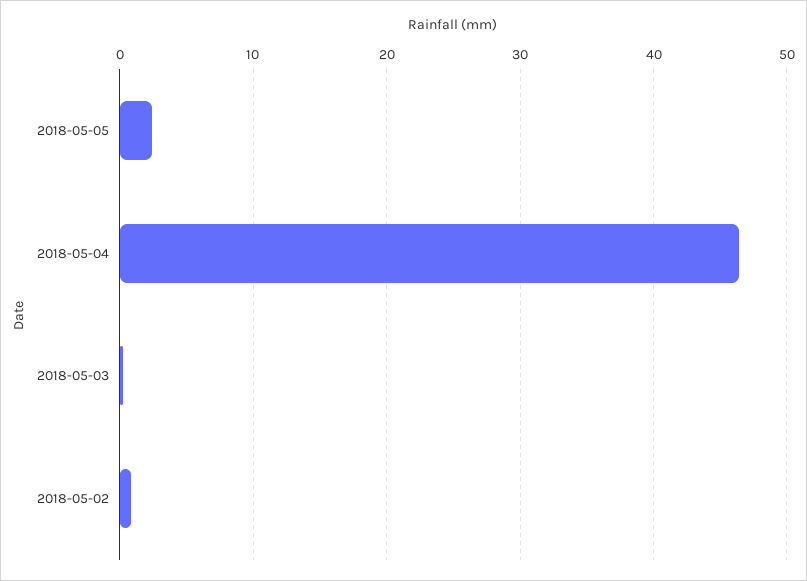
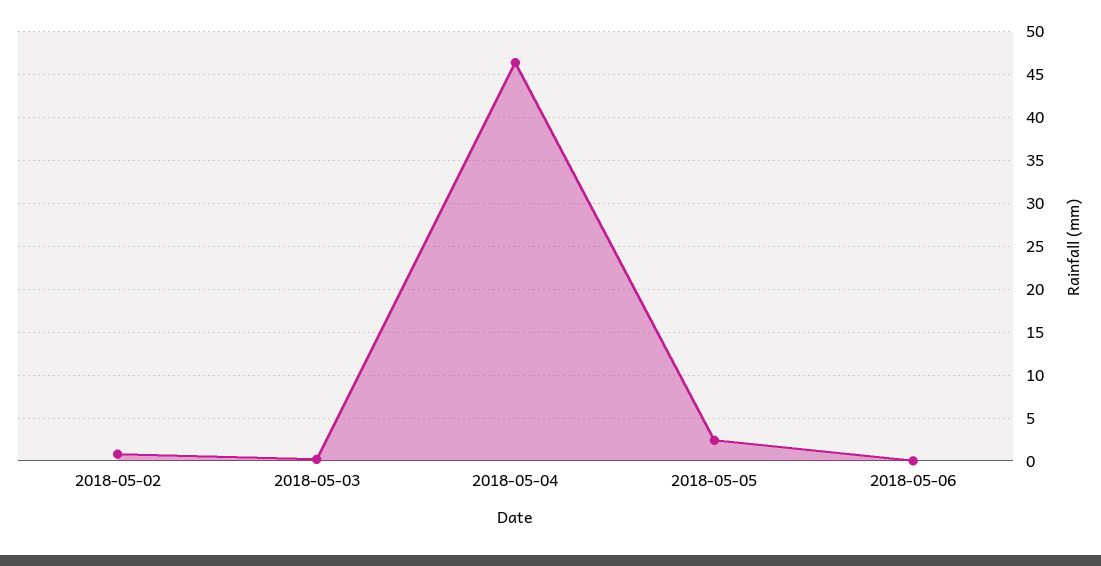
2018-05-06: none -> 0

